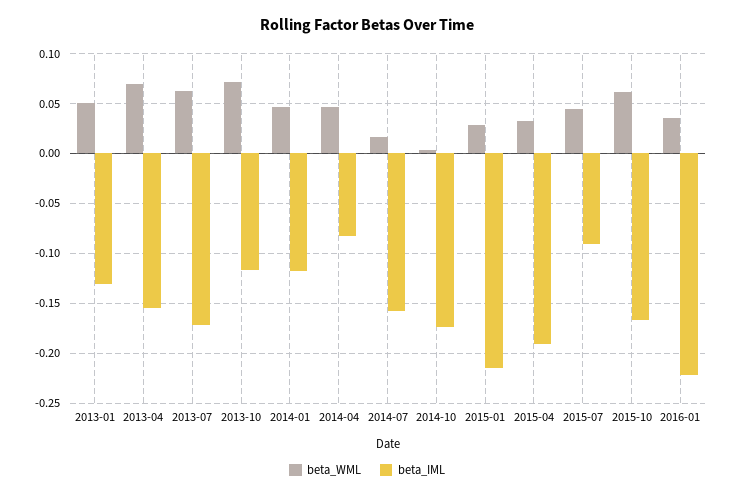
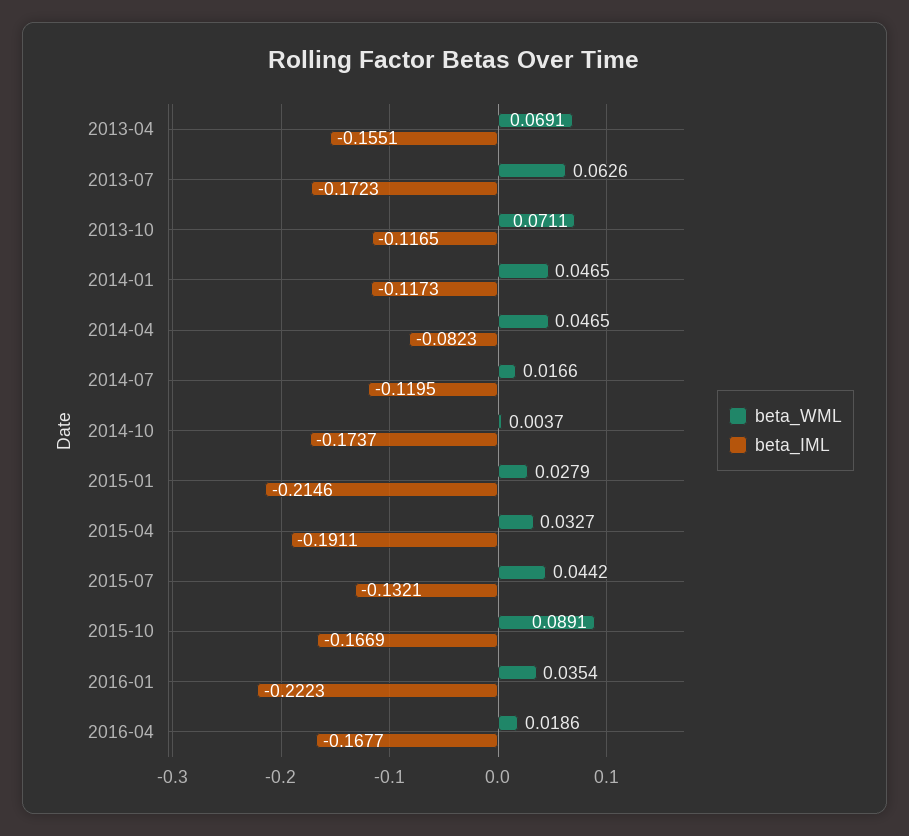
beta_WML, 2013-01: 0.05 -> none
beta_IML, 2013-01: -0.13 -> none
beta_IML, 2014-07: -0.16 -> -0.1195
beta_IML, 2015-07: -0.09 -> -0.1321
beta_WML, 2015-10: 0.06 -> 0.0891
beta_WML, 2016-04: none -> 0.0186
beta_IML, 2016-04: none -> -0.1677

